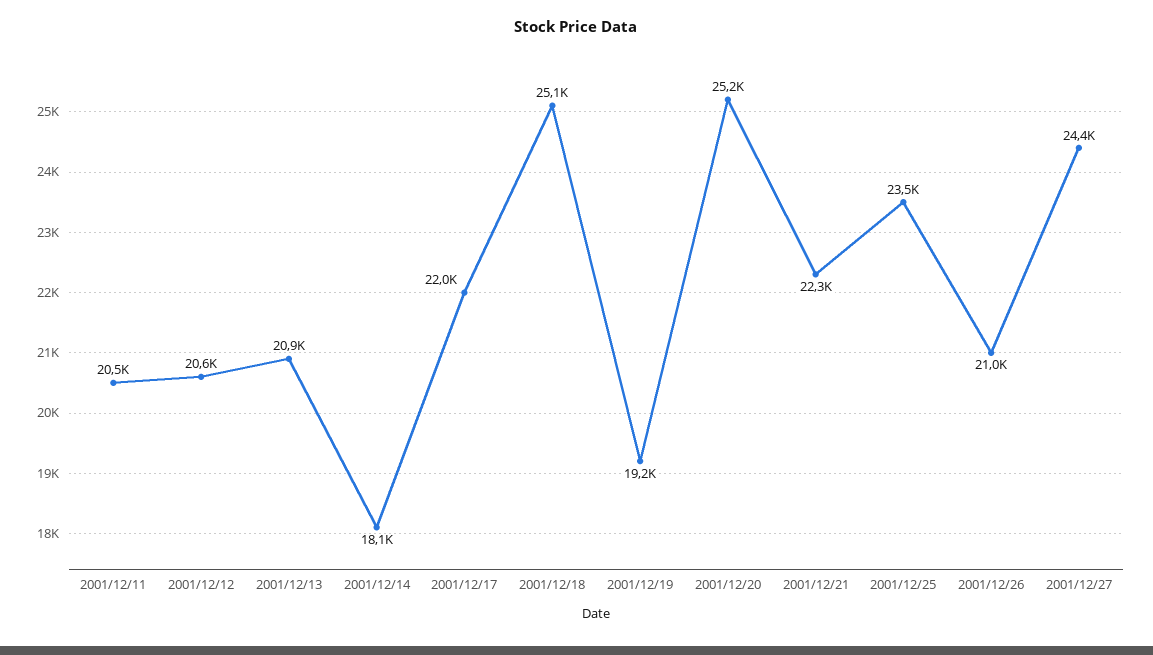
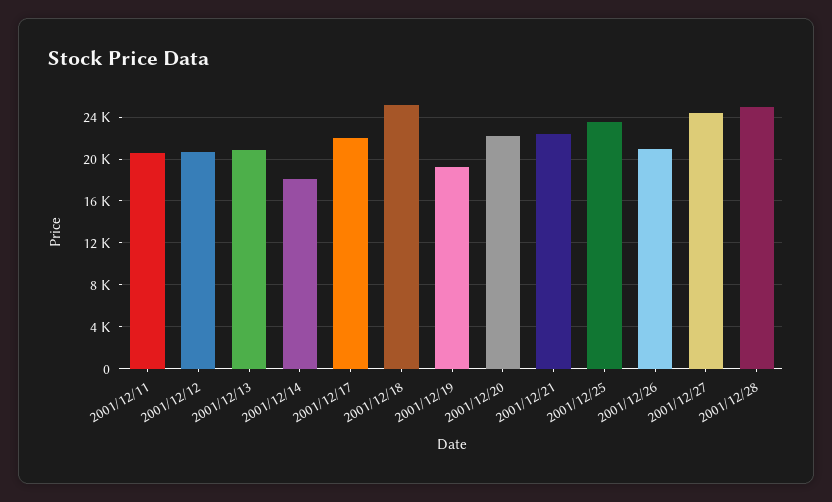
2001/12/20: 25200 -> 22000
2001/12/28: none -> 25000

